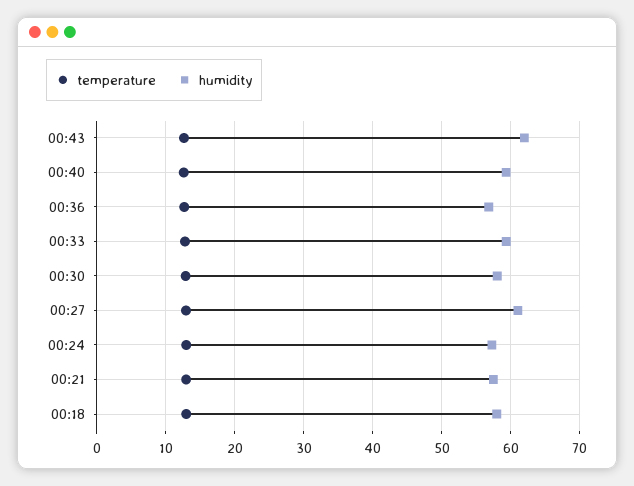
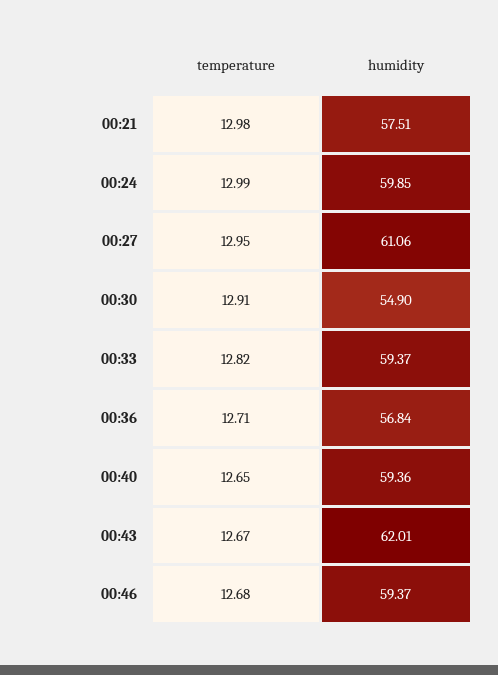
humidity, 00:30: 58 -> 54.9
humidity, 00:24: 57 -> 59.85
temperature, 00:18: 13 -> none
humidity, 00:18: 58 -> none
temperature, 00:46: none -> 12.68
humidity, 00:46: none -> 59.37

